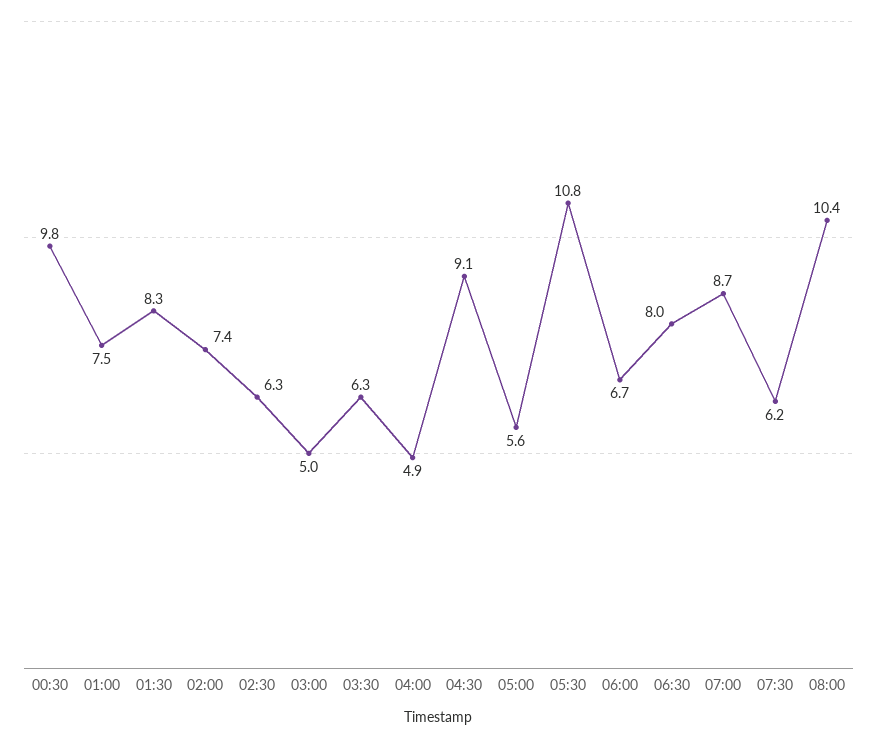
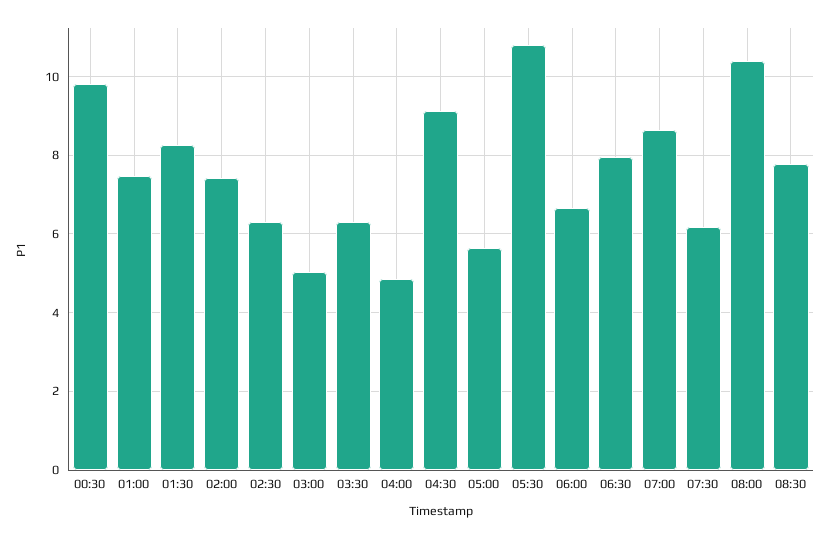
08:30: none -> 7.8

